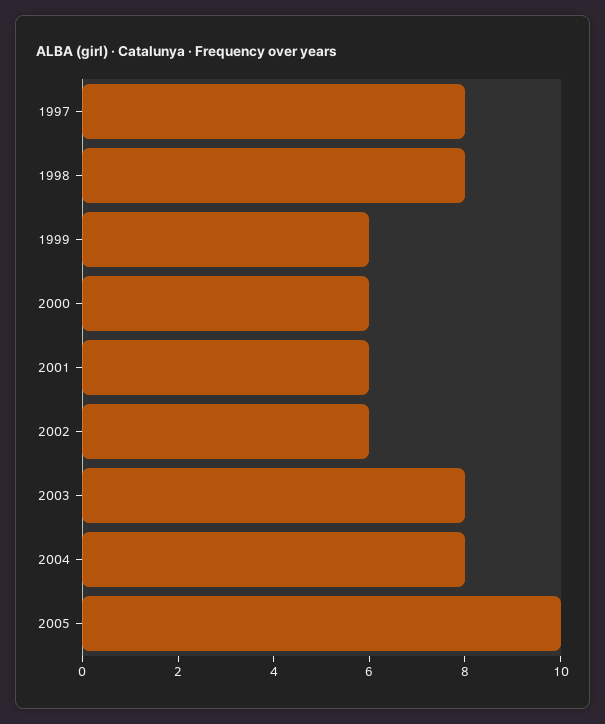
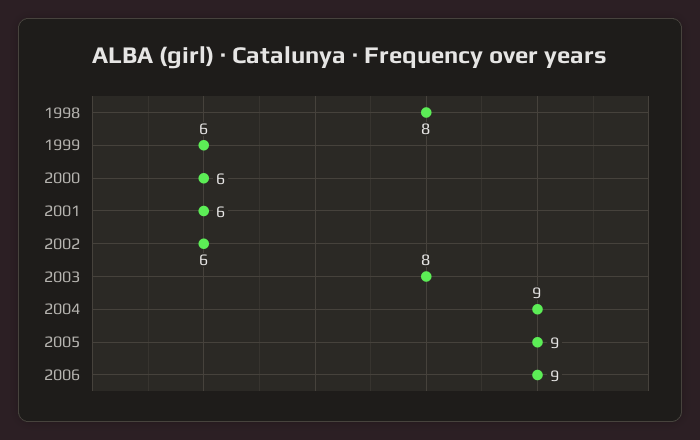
1997: 8 -> none
2004: 8 -> 9
2005: 10 -> 9
2006: none -> 9

